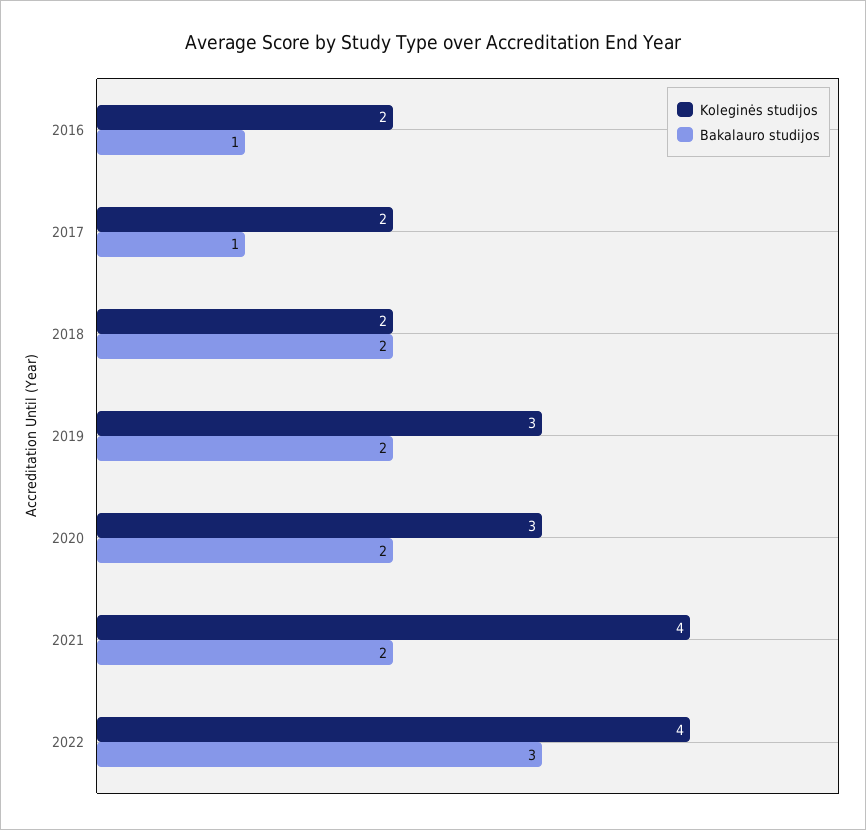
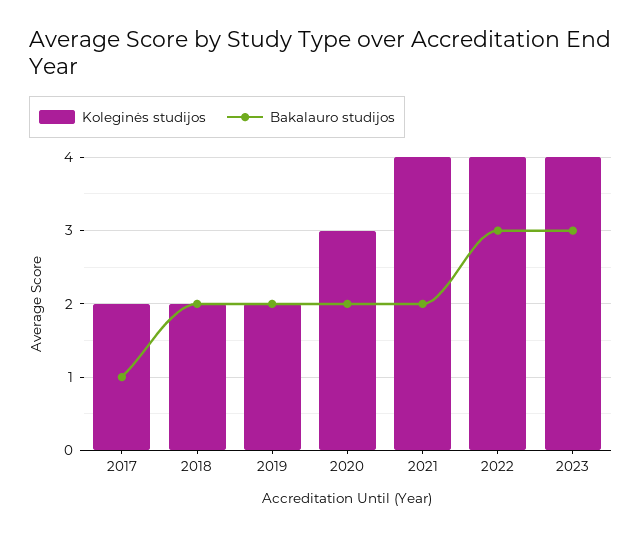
Koleginės studijos, 2016: 2 -> none
Bakalauro studijos, 2016: 1 -> none
Koleginės studijos, 2019: 3 -> 2
Koleginės studijos, 2023: none -> 4
Bakalauro studijos, 2023: none -> 3

